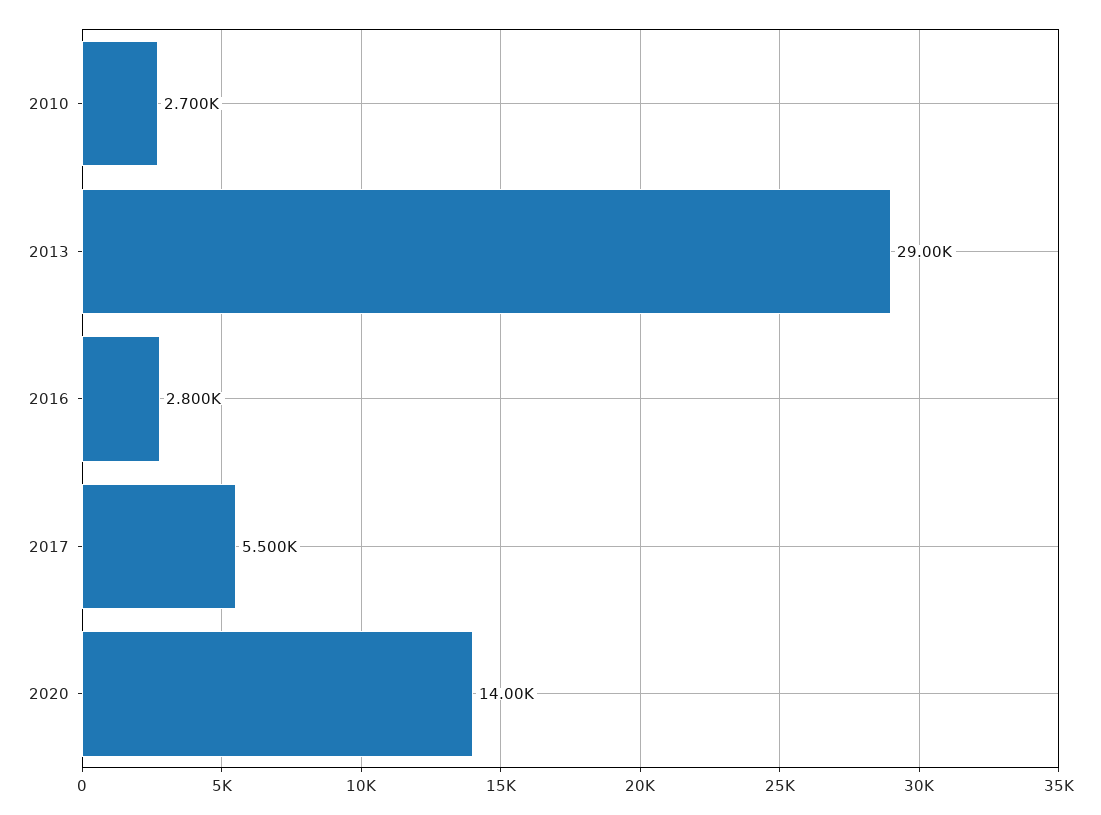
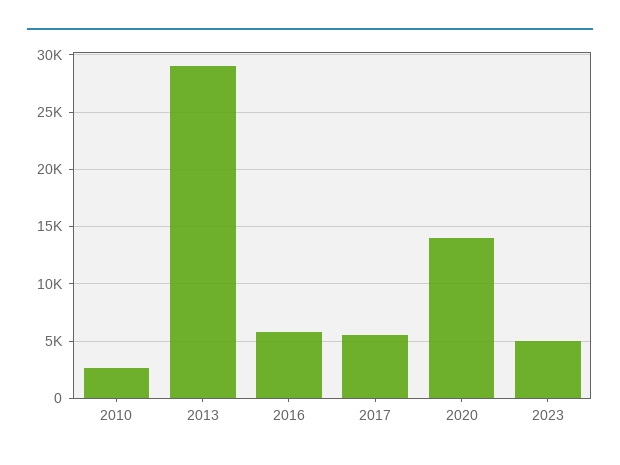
2016: 2800 -> 6000
2023: none -> 5000

